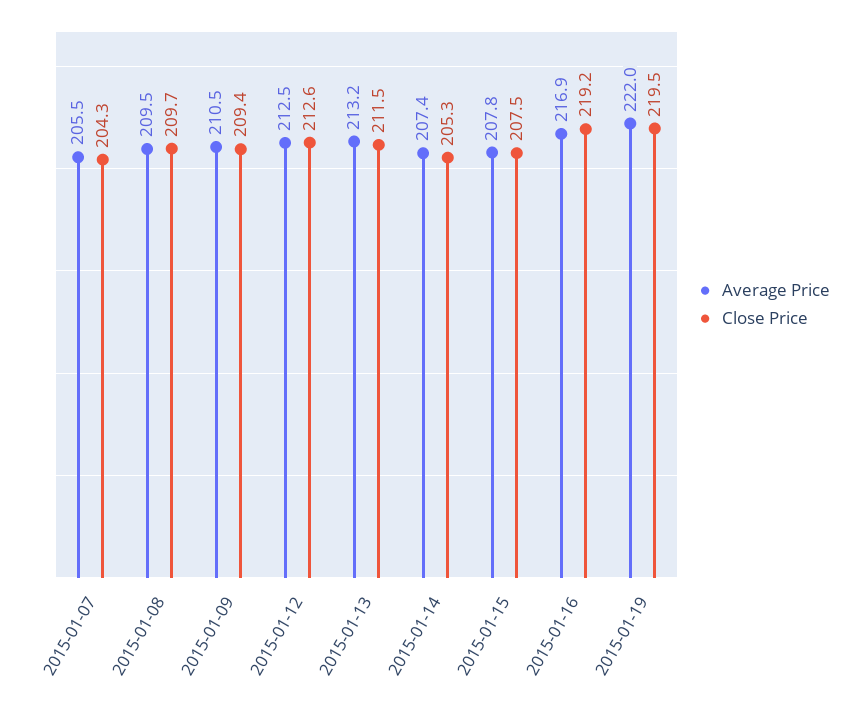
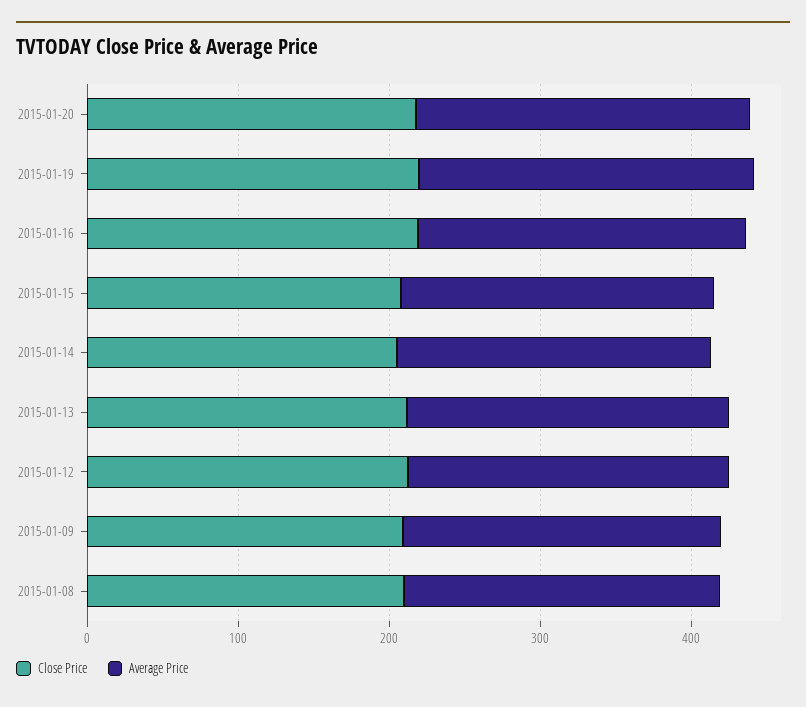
Average Price, 2015-01-07: 205.5 -> none
Close Price, 2015-01-07: 204.3 -> none
Close Price, 2015-01-20: none -> 220
Average Price, 2015-01-20: none -> 220

